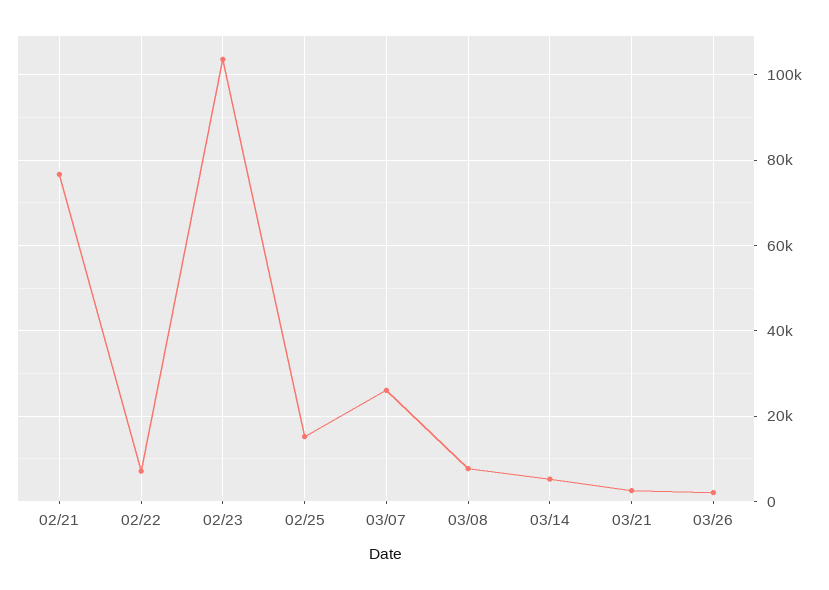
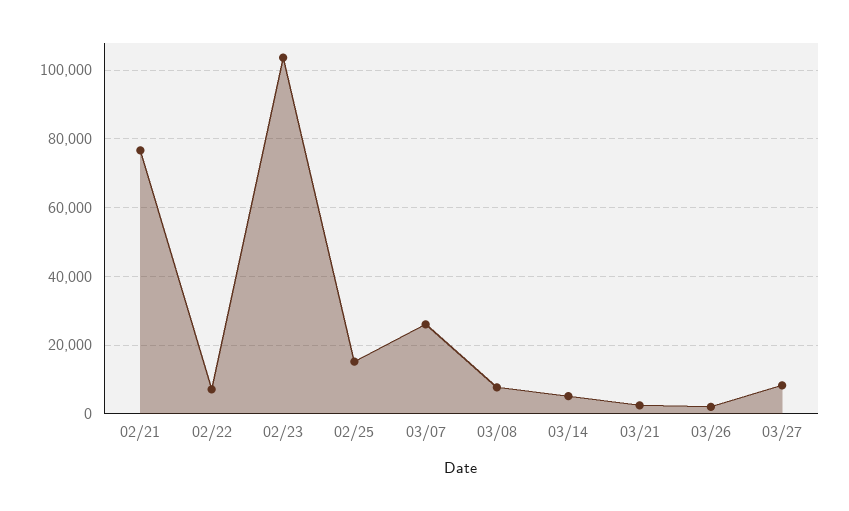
03/27: none -> 8000

